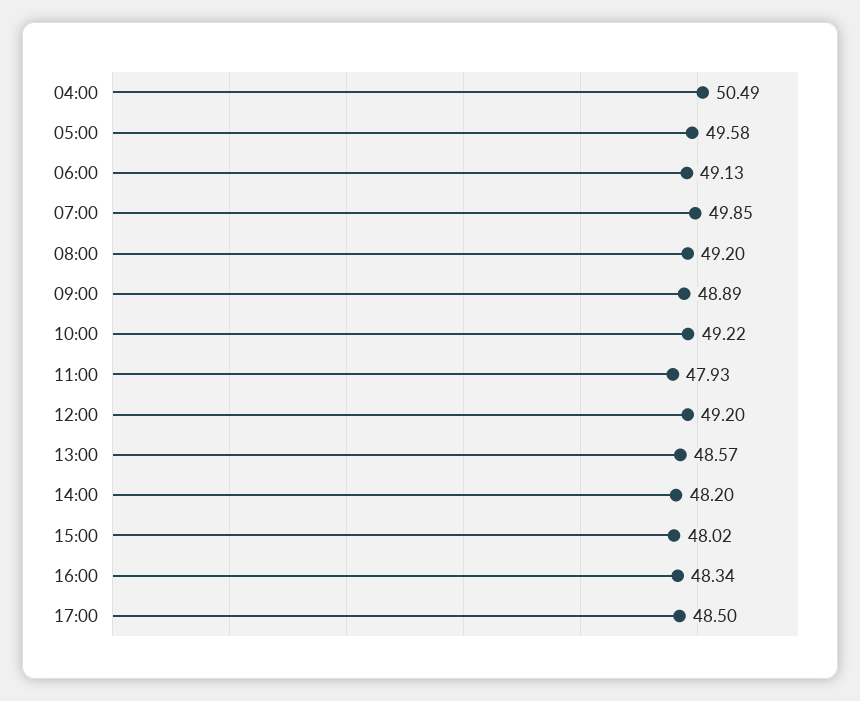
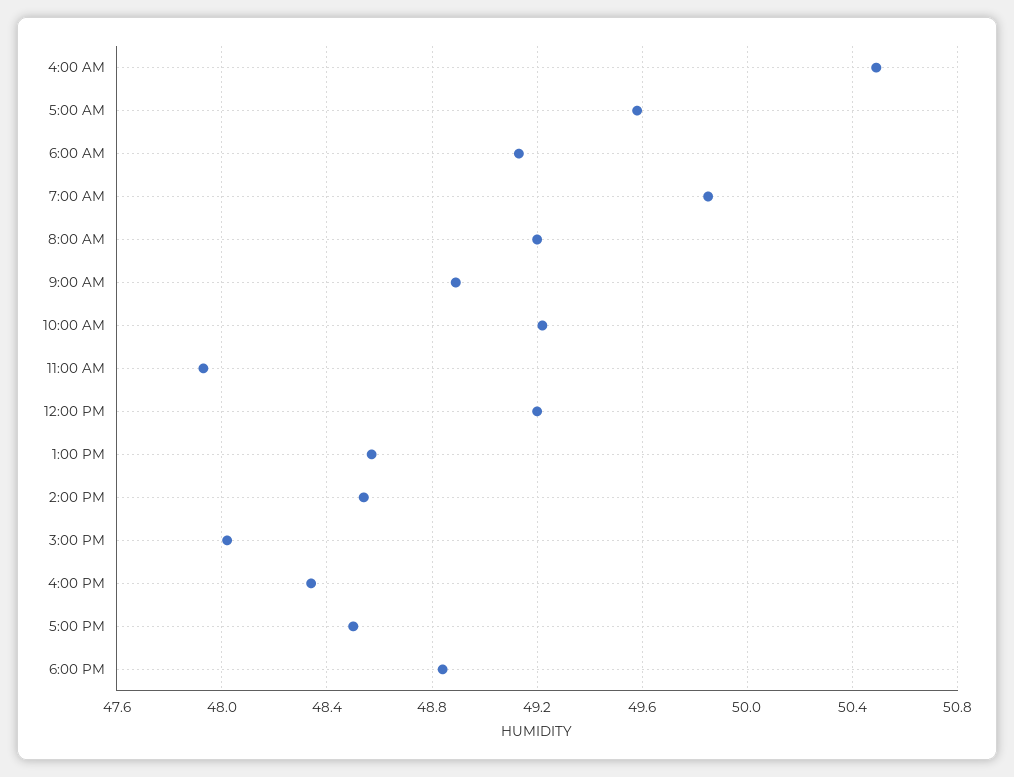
14:00: 48.2 -> 48.55
6:00 PM: none -> 48.85

